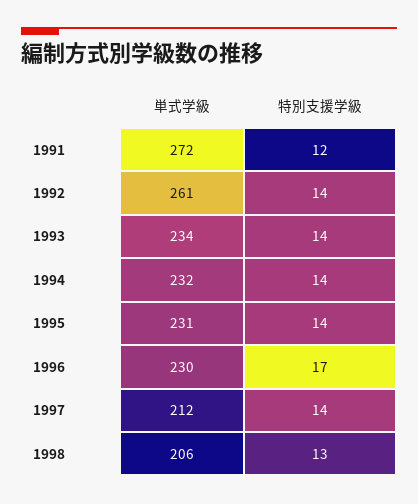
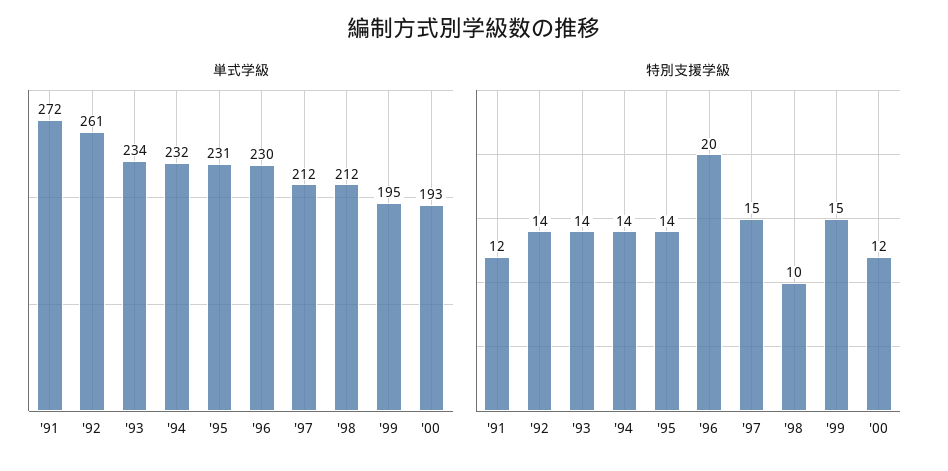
特別支援学級, 1996: 17 -> 20
特別支援学級, 1997: 14 -> 15
単式学級, 1998: 206 -> 212
特別支援学級, 1998: 13 -> 10
単式学級, '99: none -> 195
単式学級, '00: none -> 193
特別支援学級, '99: none -> 15
特別支援学級, '00: none -> 12

